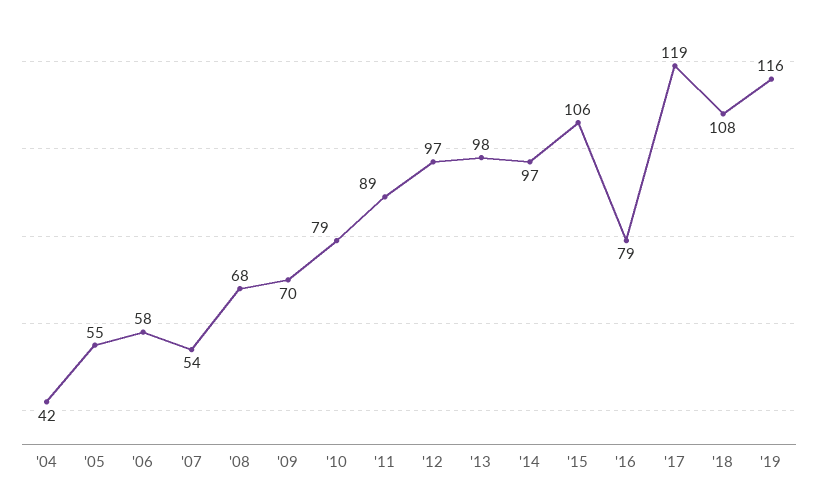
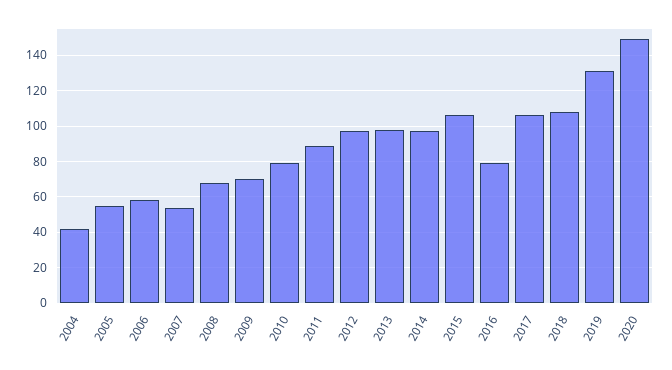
'17: 119 -> 105
'19: 116 -> 130
2020: none -> 150

